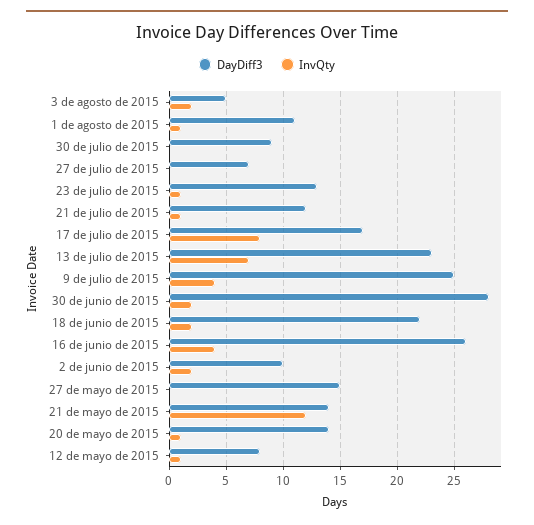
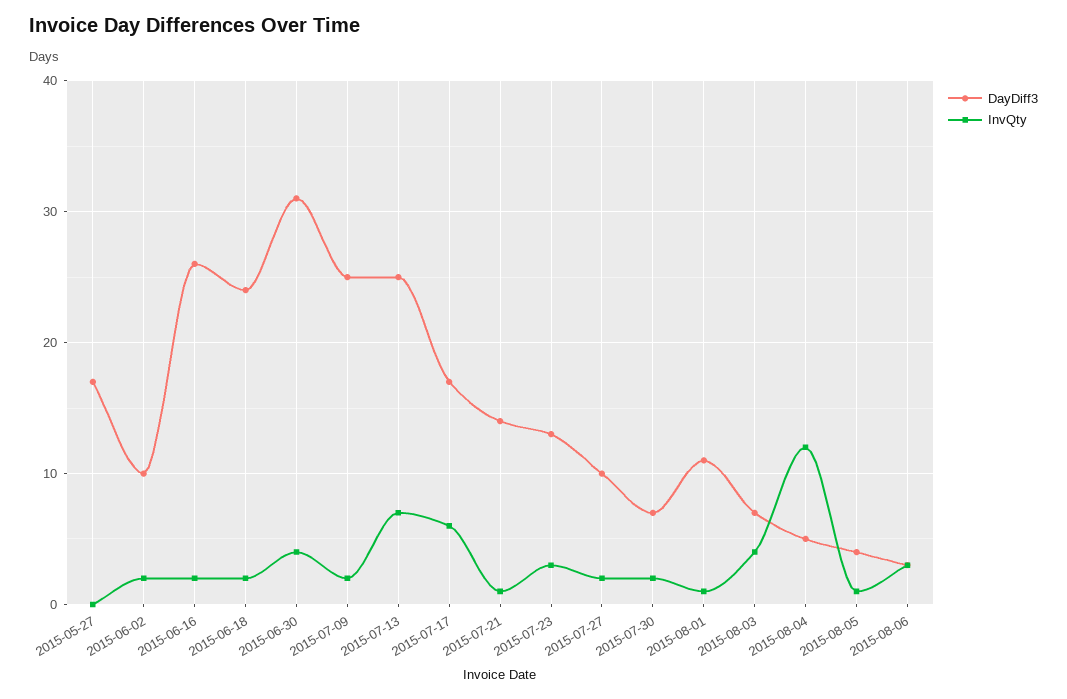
DayDiff3, 3 de agosto de 2015: 5 -> 7
InvQty, 3 de agosto de 2015: 2 -> 4
DayDiff3, 30 de julio de 2015: 9 -> 7
InvQty, 30 de julio de 2015: 0 -> 2
DayDiff3, 27 de julio de 2015: 7 -> 10
InvQty, 27 de julio de 2015: 0 -> 2
InvQty, 23 de julio de 2015: 1 -> 3
DayDiff3, 21 de julio de 2015: 12 -> 14
InvQty, 17 de julio de 2015: 8 -> 6
DayDiff3, 13 de julio de 2015: 23 -> 25
InvQty, 9 de julio de 2015: 4 -> 2
DayDiff3, 30 de junio de 2015: 28 -> 31
InvQty, 30 de junio de 2015: 2 -> 4
DayDiff3, 18 de junio de 2015: 22 -> 24
InvQty, 16 de junio de 2015: 4 -> 2
DayDiff3, 27 de mayo de 2015: 15 -> 17
DayDiff3, 21 de mayo de 2015: 14 -> none
InvQty, 21 de mayo de 2015: 12 -> none
DayDiff3, 20 de mayo de 2015: 14 -> none
InvQty, 20 de mayo de 2015: 1 -> none
DayDiff3, 12 de mayo de 2015: 8 -> none
InvQty, 12 de mayo de 2015: 1 -> none
DayDiff3, 2015-08-04: none -> 5
InvQty, 2015-08-04: none -> 12
DayDiff3, 2015-08-05: none -> 4
InvQty, 2015-08-05: none -> 1
DayDiff3, 2015-08-06: none -> 3
InvQty, 2015-08-06: none -> 3

